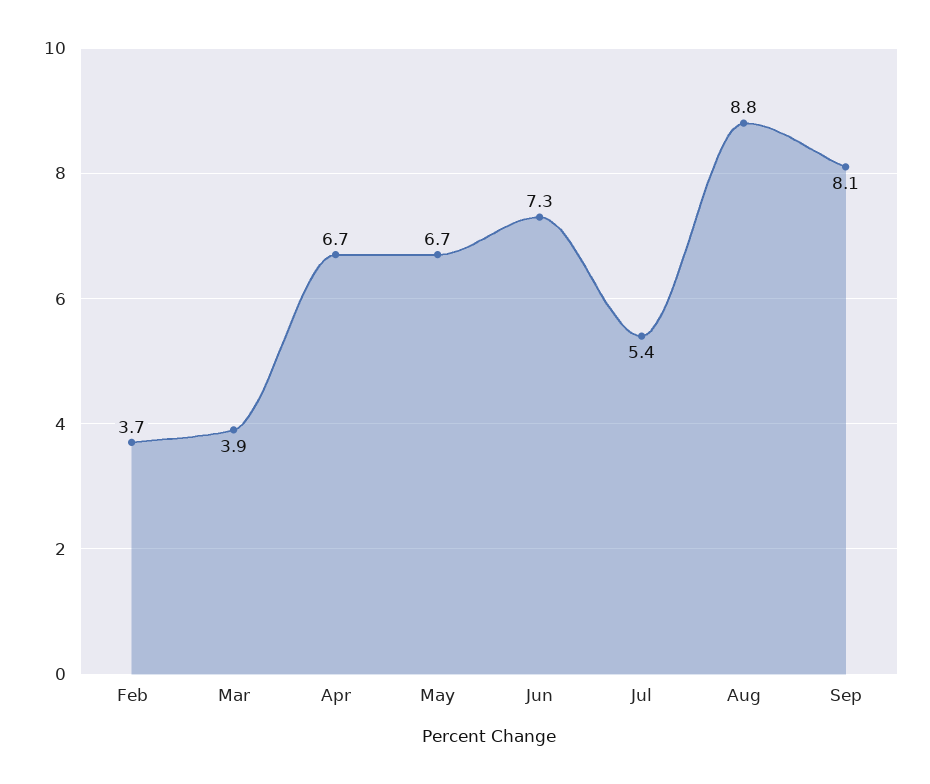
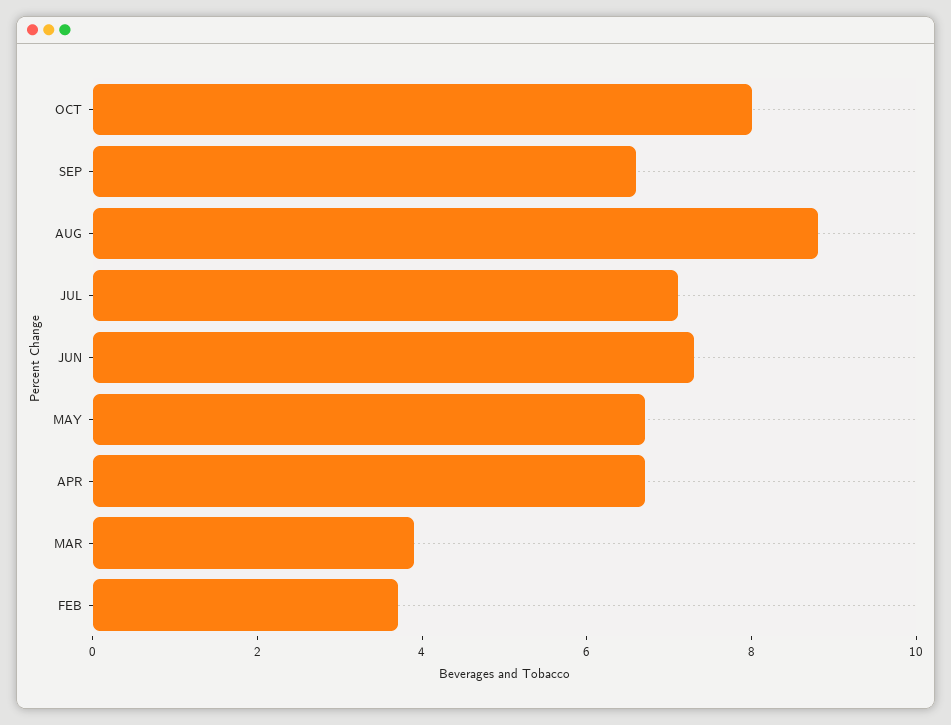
Jul: 5.4 -> 7
Sep: 8.1 -> 6.5
OCT: none -> 8

